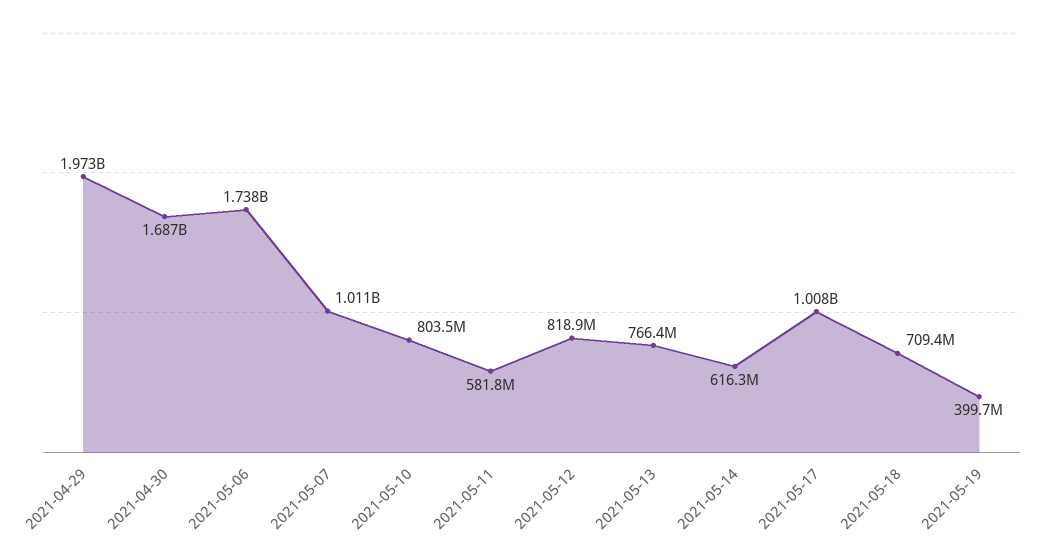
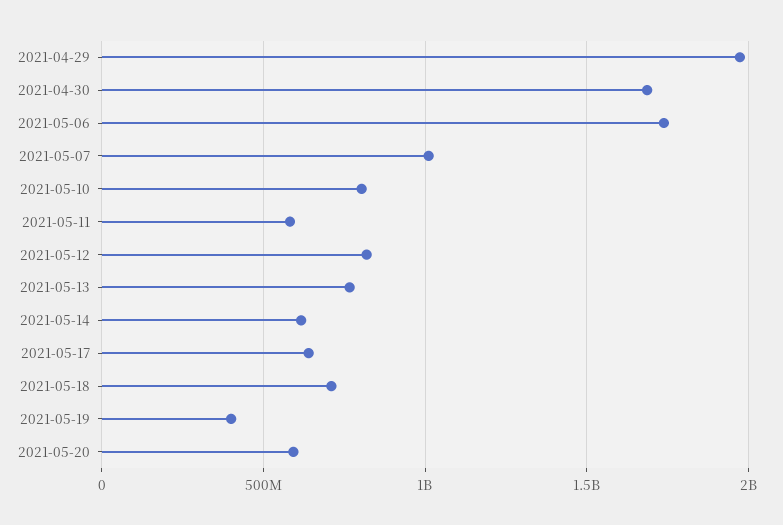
2021-05-17: 1008000000 -> 650000000
2021-05-20: none -> 600000000

